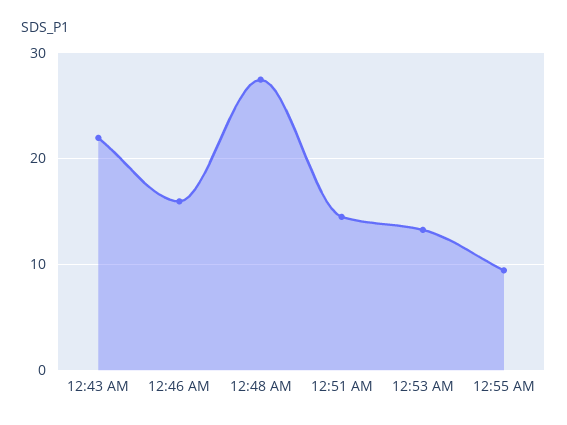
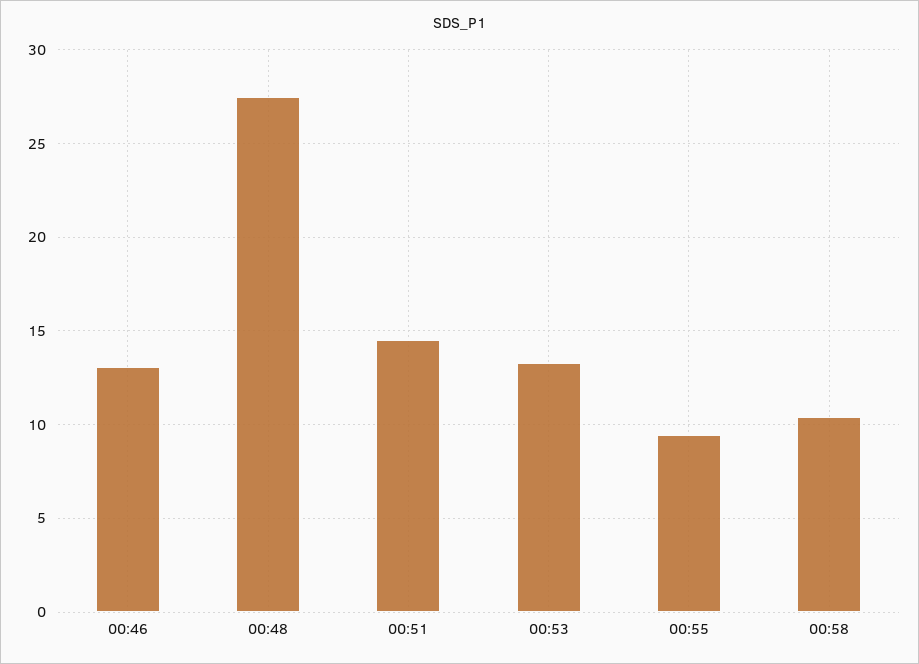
12:43 AM: 22 -> none
12:46 AM: 16 -> 13
00:58: none -> 10.5

